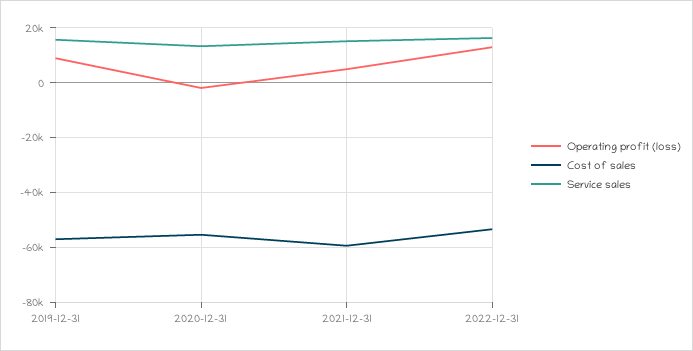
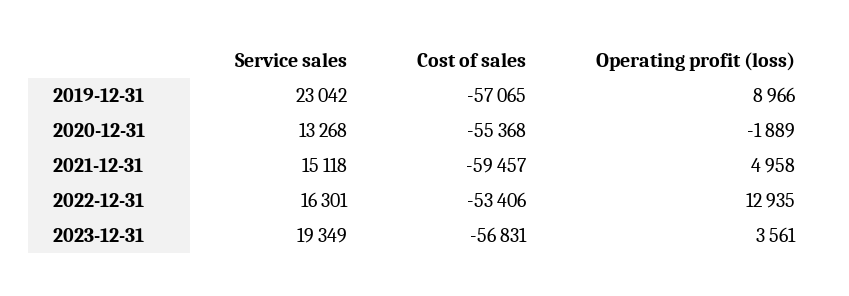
Service sales, 2019-12-31: 15000 -> 23042
Service sales, 2023-12-31: none -> 19349
Cost of sales, 2023-12-31: none -> -56831
Operating profit (loss), 2023-12-31: none -> 3561

